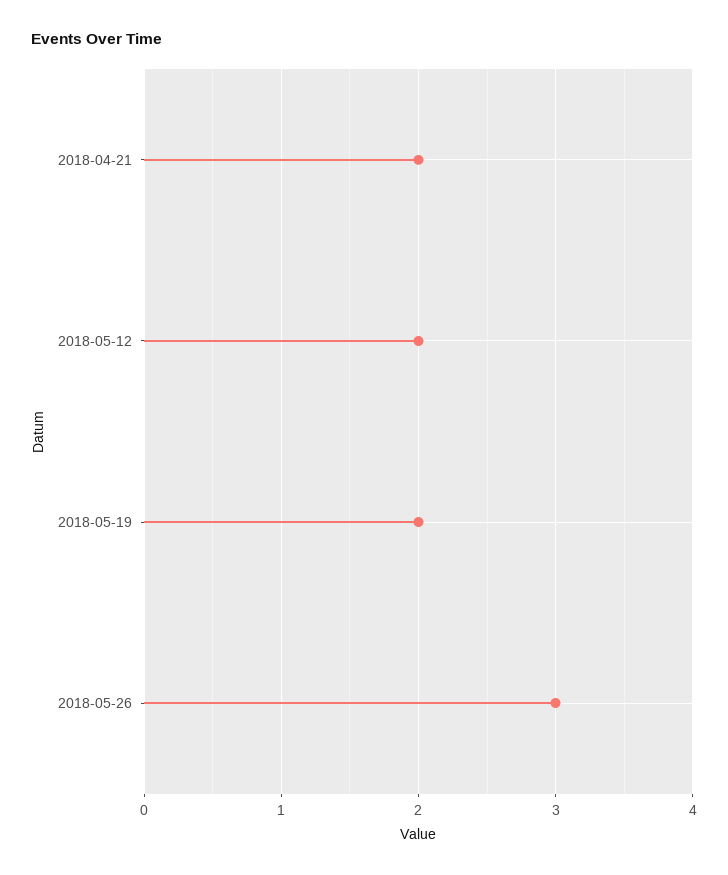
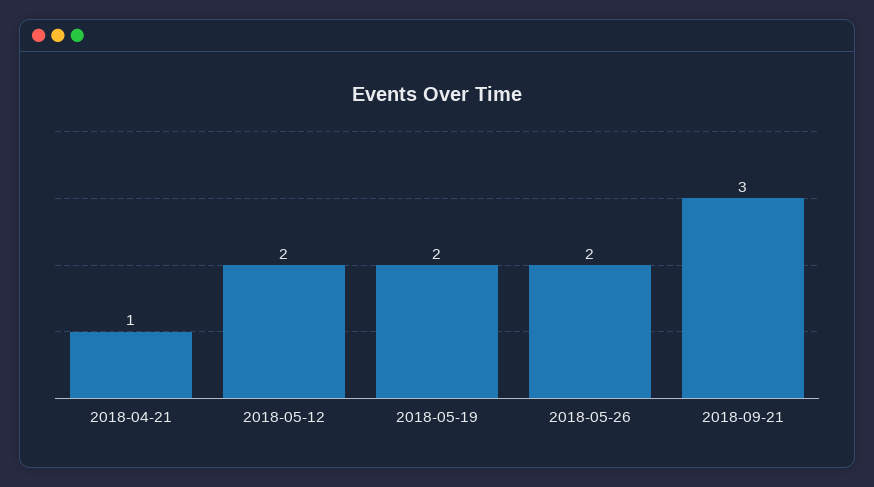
2018-04-21: 2 -> 1
2018-05-26: 3 -> 2
2018-09-21: none -> 3

